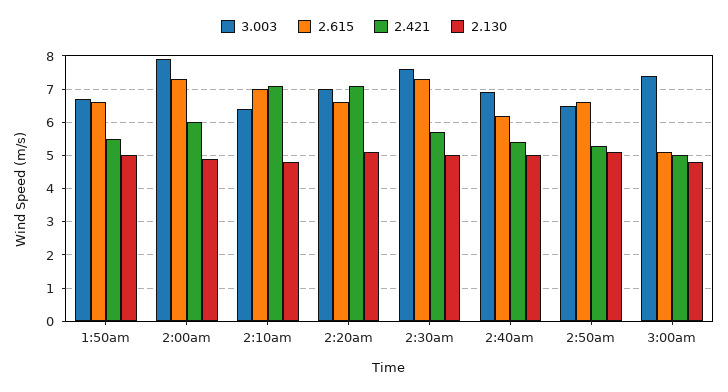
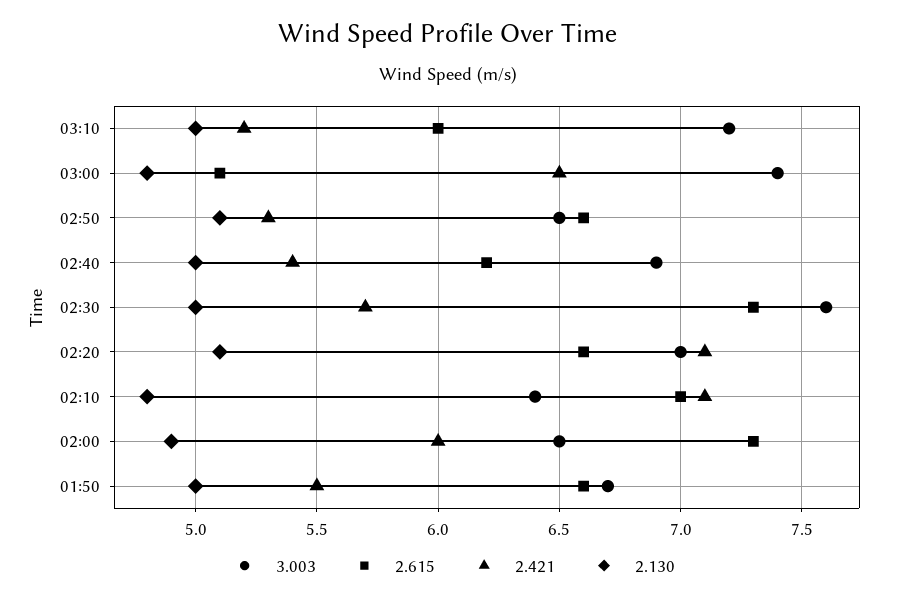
3.003, 2:00am: 8 -> 6.5
2.421, 3:00am: 5 -> 6.5
3.003, 03:10: none -> 7.2
2.615, 03:10: none -> 6
2.421, 03:10: none -> 5.2
2.130, 03:10: none -> 5

